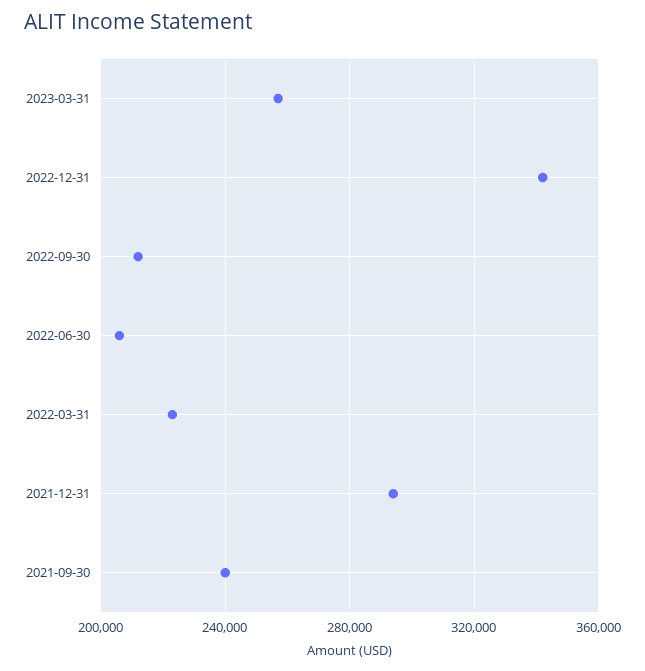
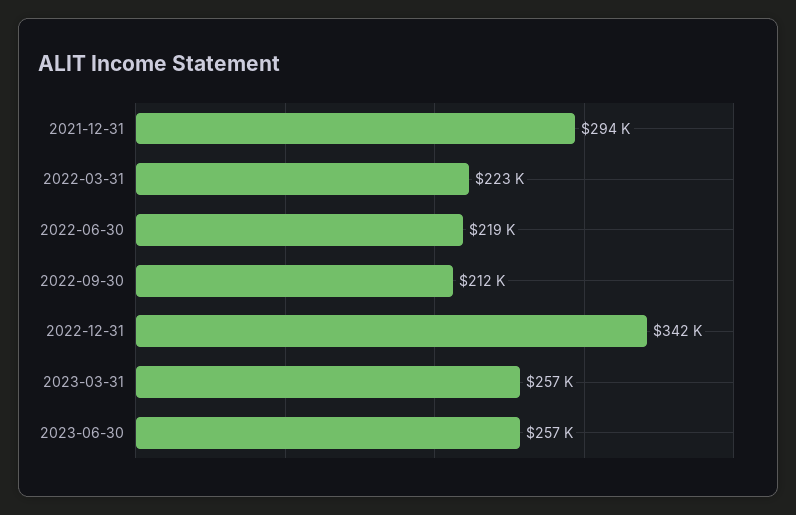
2022-06-30: 205000 -> 219000
2021-09-30: 240000 -> none
2023-06-30: none -> 257000

